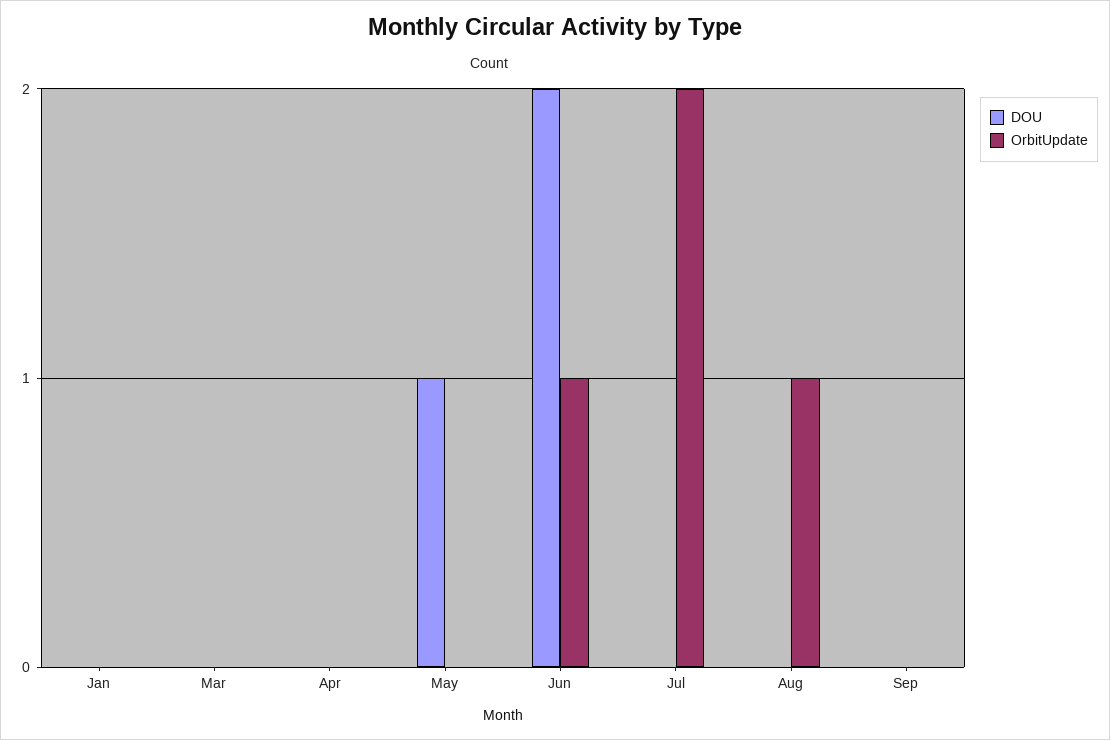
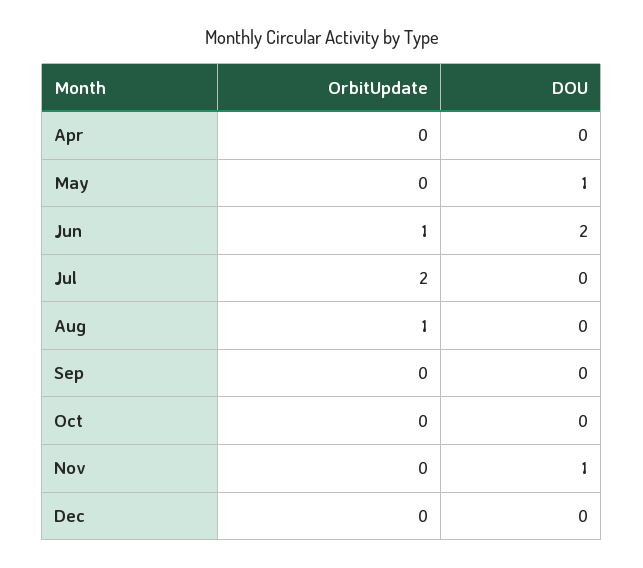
DOU, Jan: 0 -> none
OrbitUpdate, Jan: 0 -> none
DOU, Mar: 0 -> none
OrbitUpdate, Mar: 0 -> none
OrbitUpdate, Oct: none -> 0
DOU, Oct: none -> 0
OrbitUpdate, Nov: none -> 0
DOU, Nov: none -> 1
OrbitUpdate, Dec: none -> 0
DOU, Dec: none -> 0

